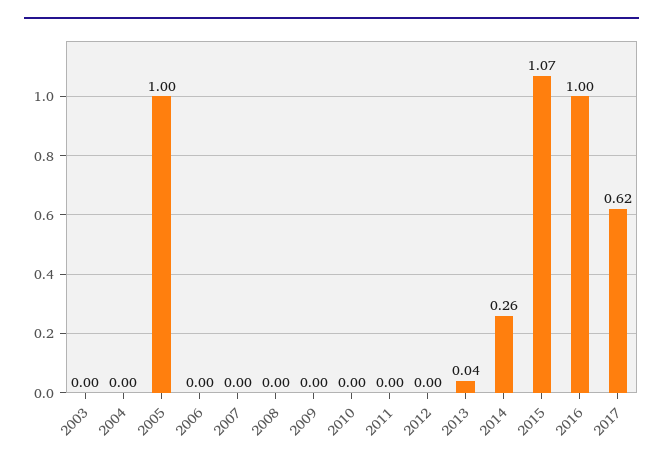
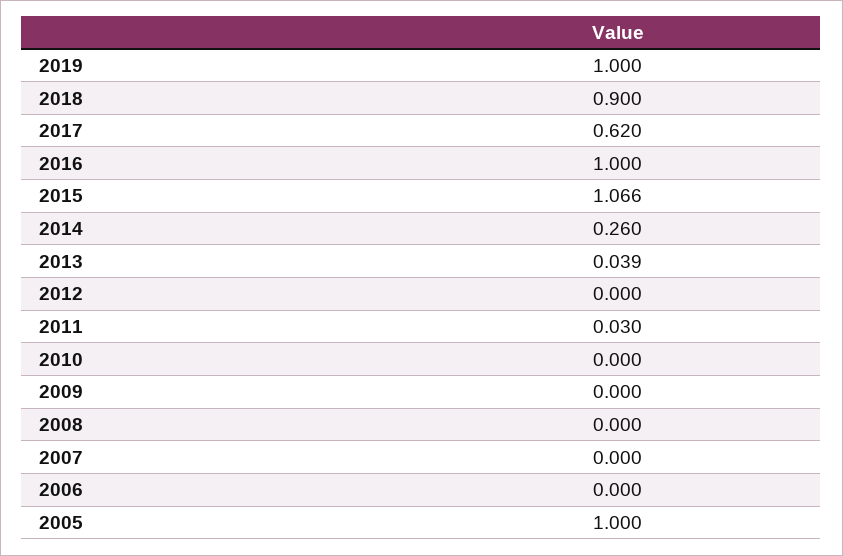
2003: 0 -> none
2004: 0 -> none
2011: 0 -> 0.03
2019: none -> 1
2018: none -> 0.9

